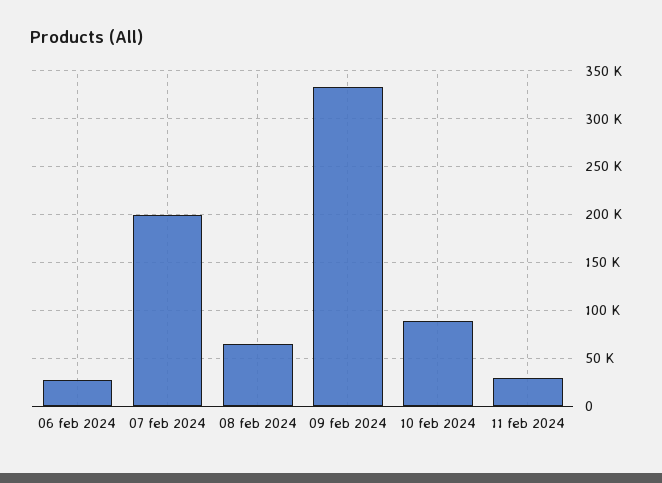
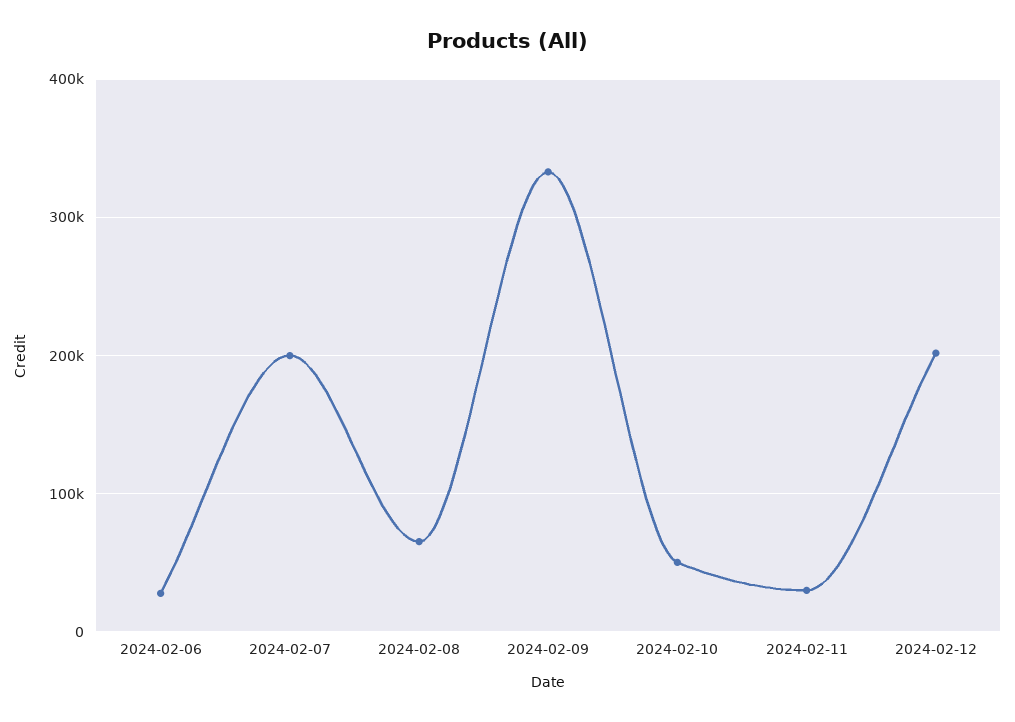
10 feb 2024: 90000 -> 50000
2024-02-12: none -> 200000

